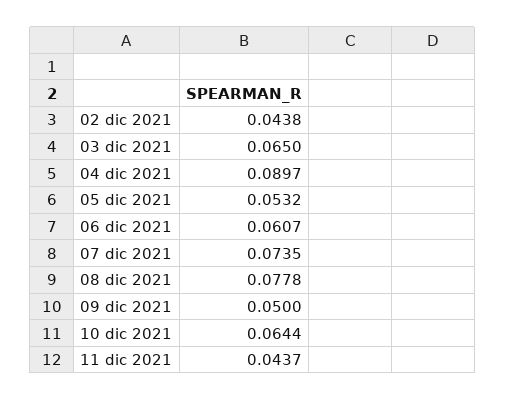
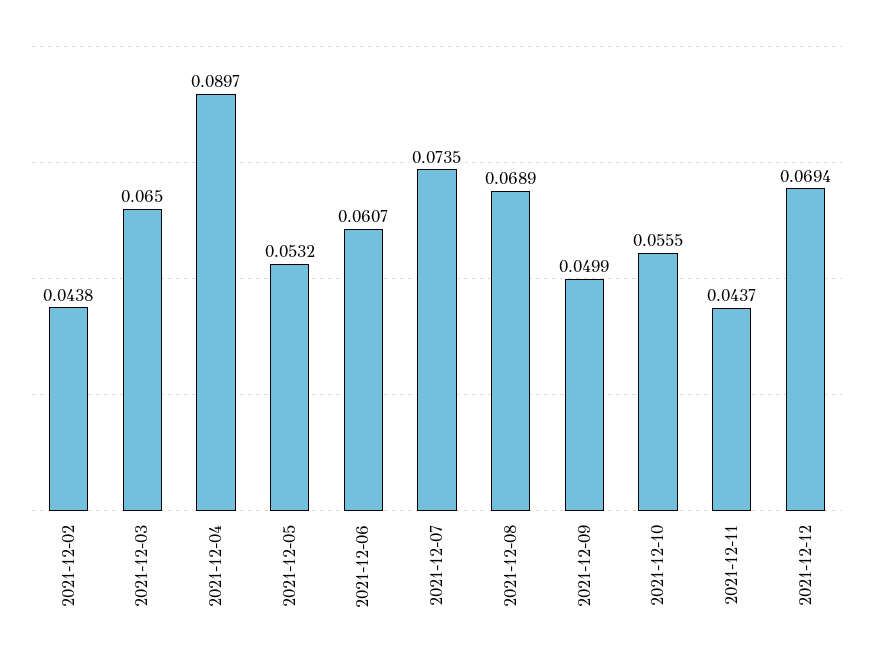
08 dic 2021: 0.0778 -> 0.0689
09 dic 2021: 0.05 -> 0.0499
10 dic 2021: 0.0644 -> 0.0555
2021-12-12: none -> 0.0694

